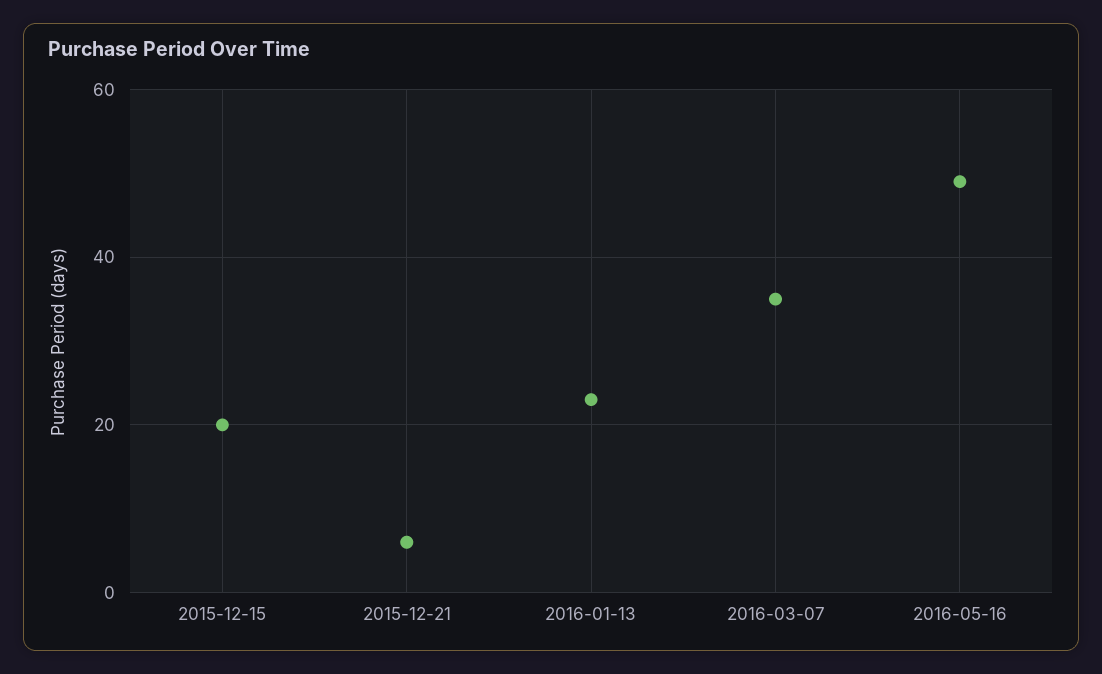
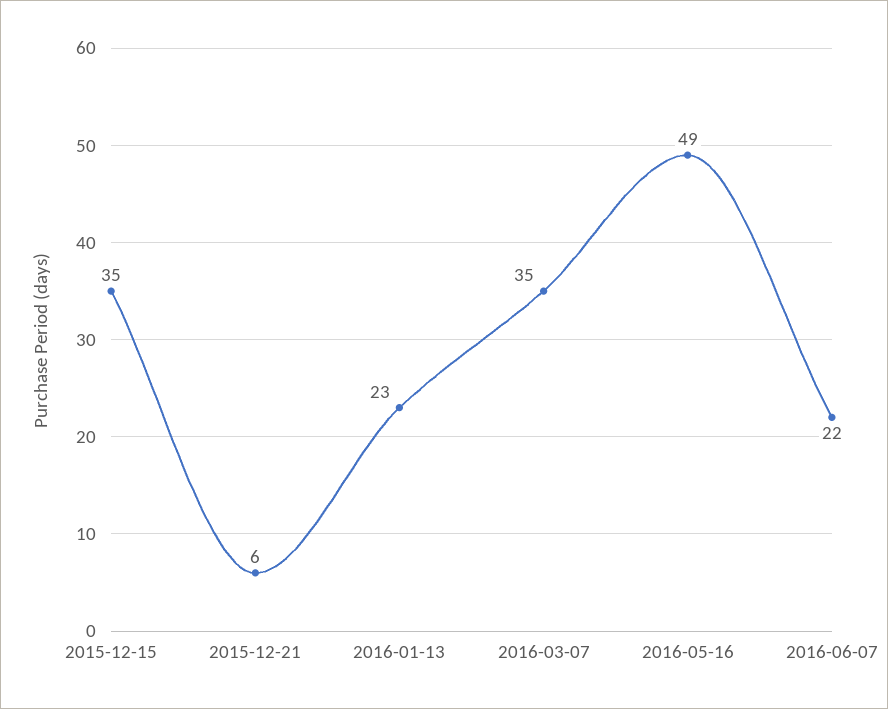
2015-12-15: 20 -> 35
2016-06-07: none -> 22

